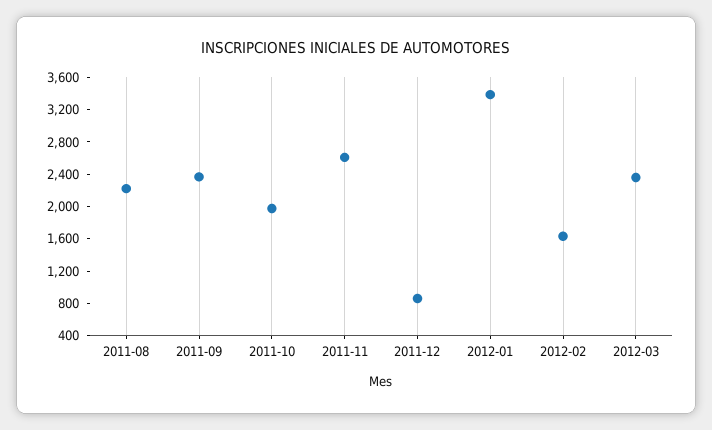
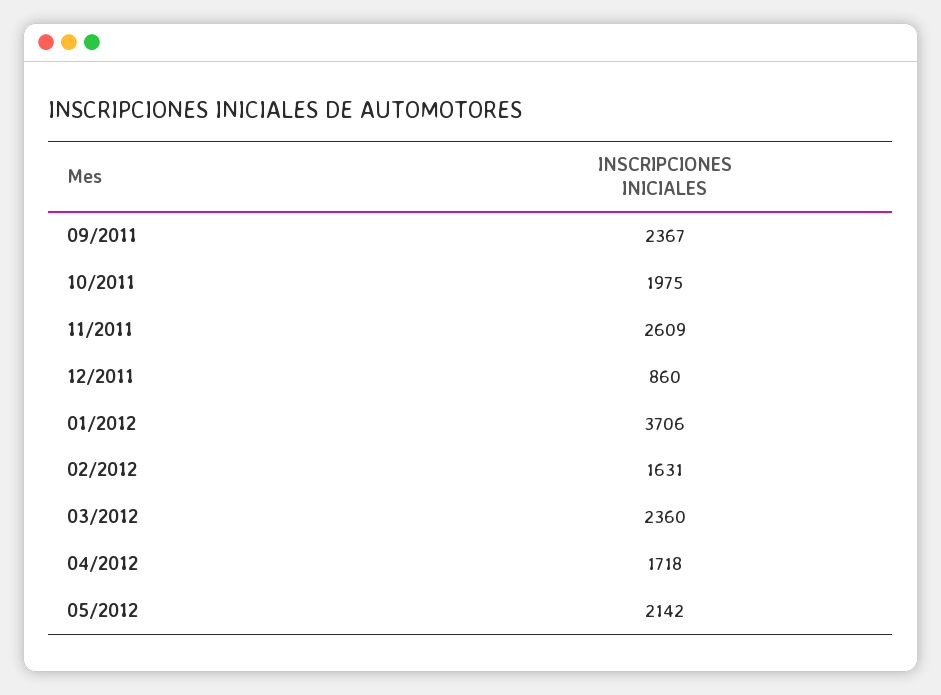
2011-08: 2200 -> none
2012-01: 3400 -> 3706
04/2012: none -> 1718
05/2012: none -> 2142

